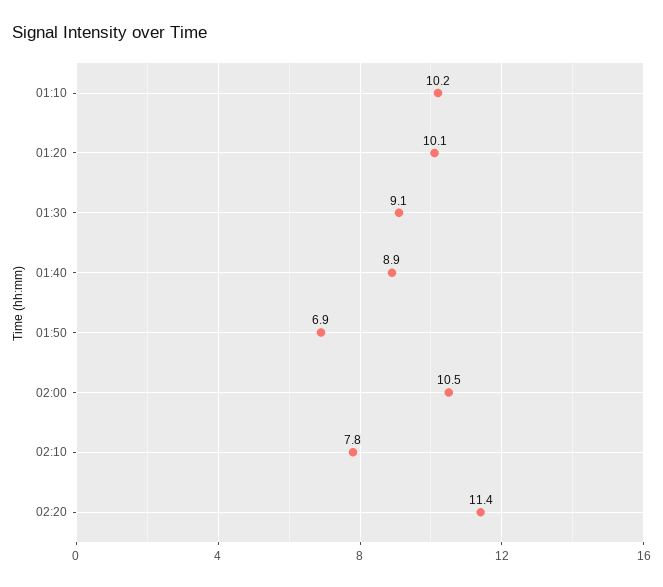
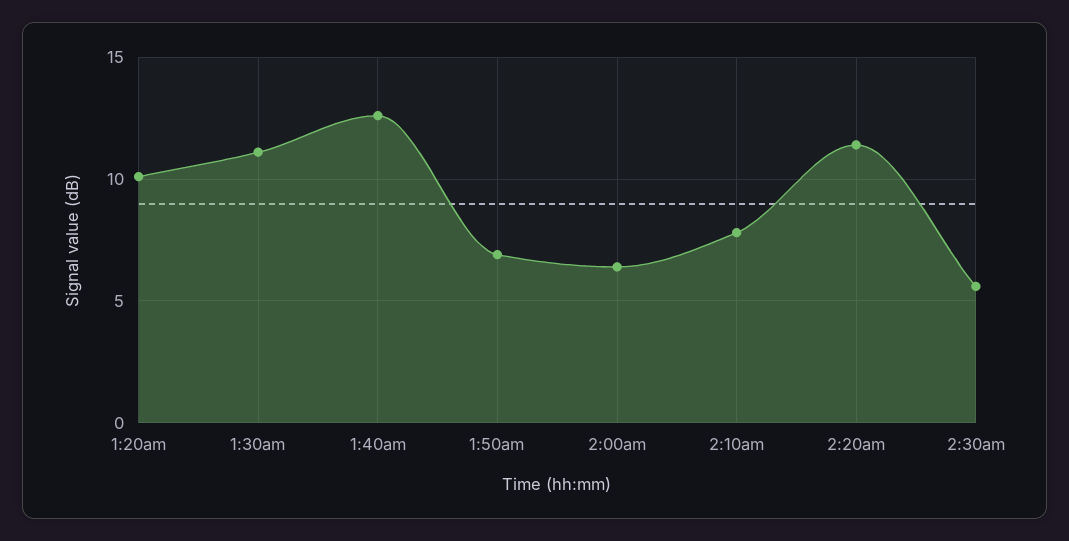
01:10: 10.2 -> none
01:30: 9.1 -> 11
01:40: 8.9 -> 12.5
02:00: 10.5 -> 6.5
2:30am: none -> 5.5

